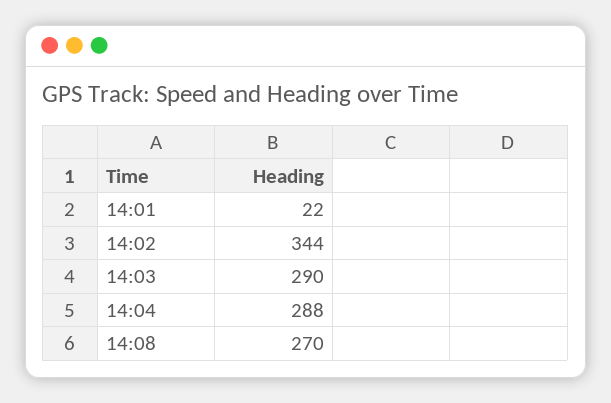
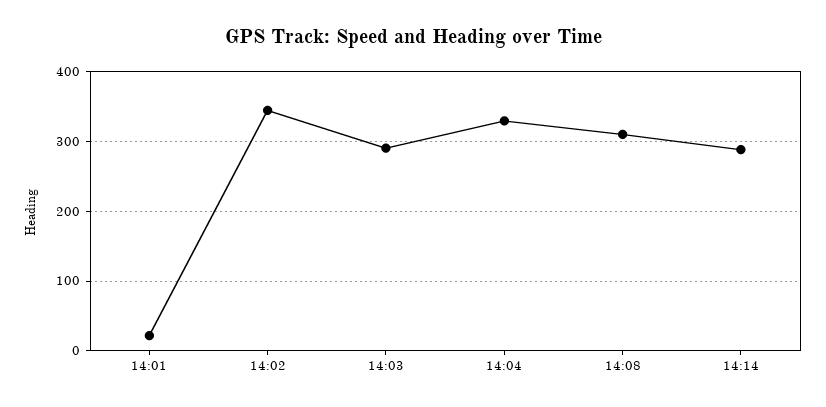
14:04: 288 -> 330
14:08: 270 -> 310
14:14: none -> 290

